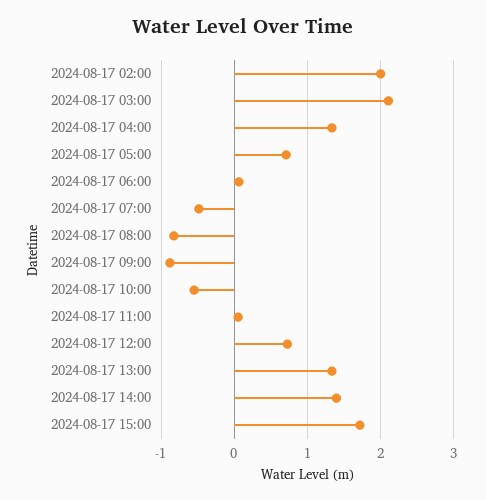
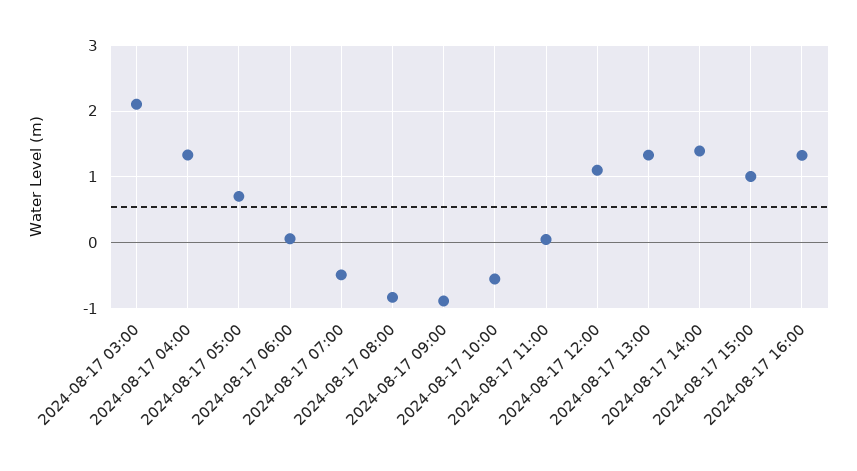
2024-08-17 02:00: 2 -> none
2024-08-17 12:00: 0.7 -> 1.1
2024-08-17 15:00: 1.7 -> 1
2024-08-17 16:00: none -> 1.3

